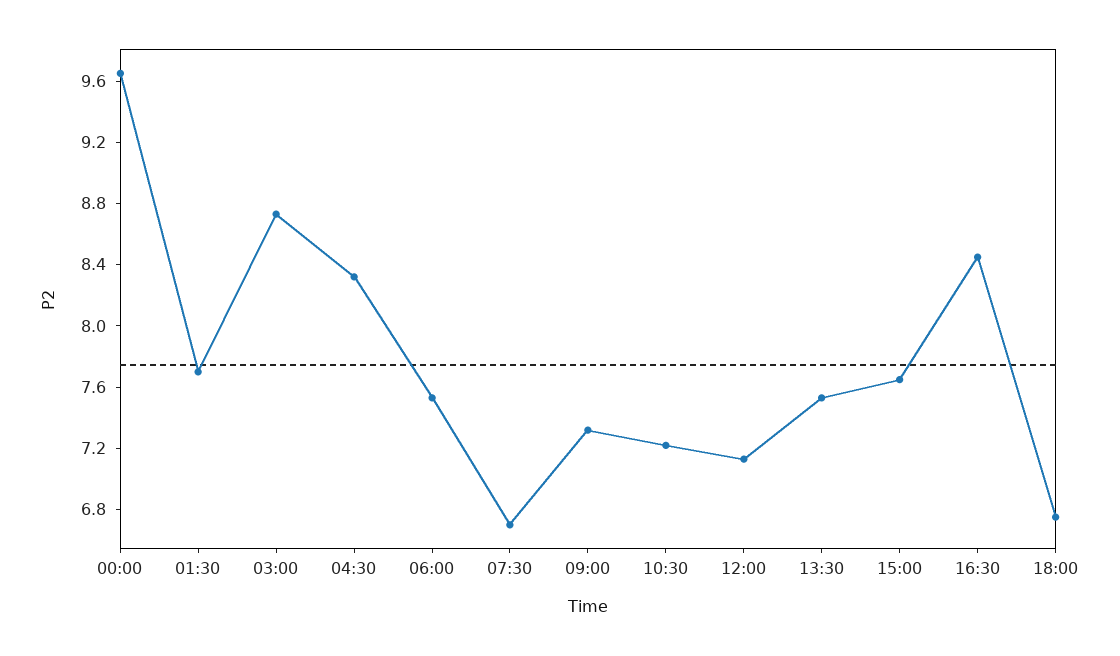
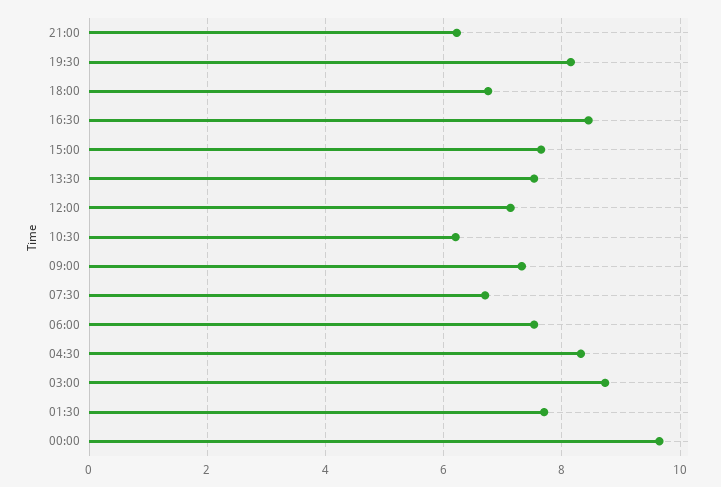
10:30: 7.2 -> 6.2
21:00: none -> 6.2
19:30: none -> 8.2

